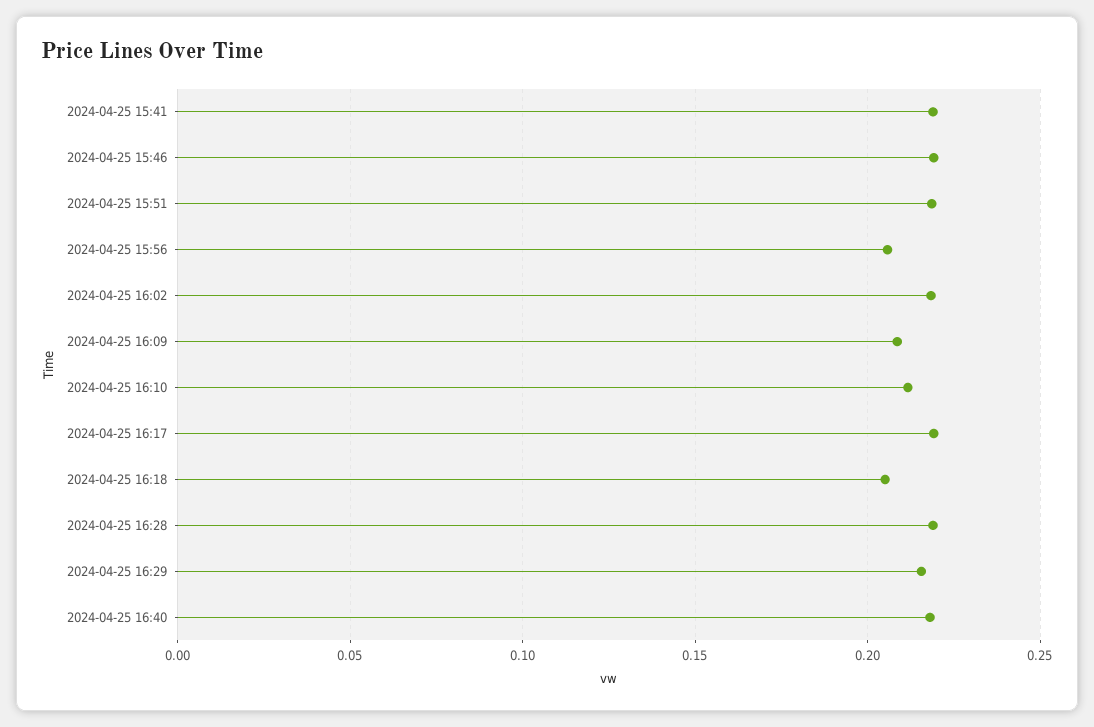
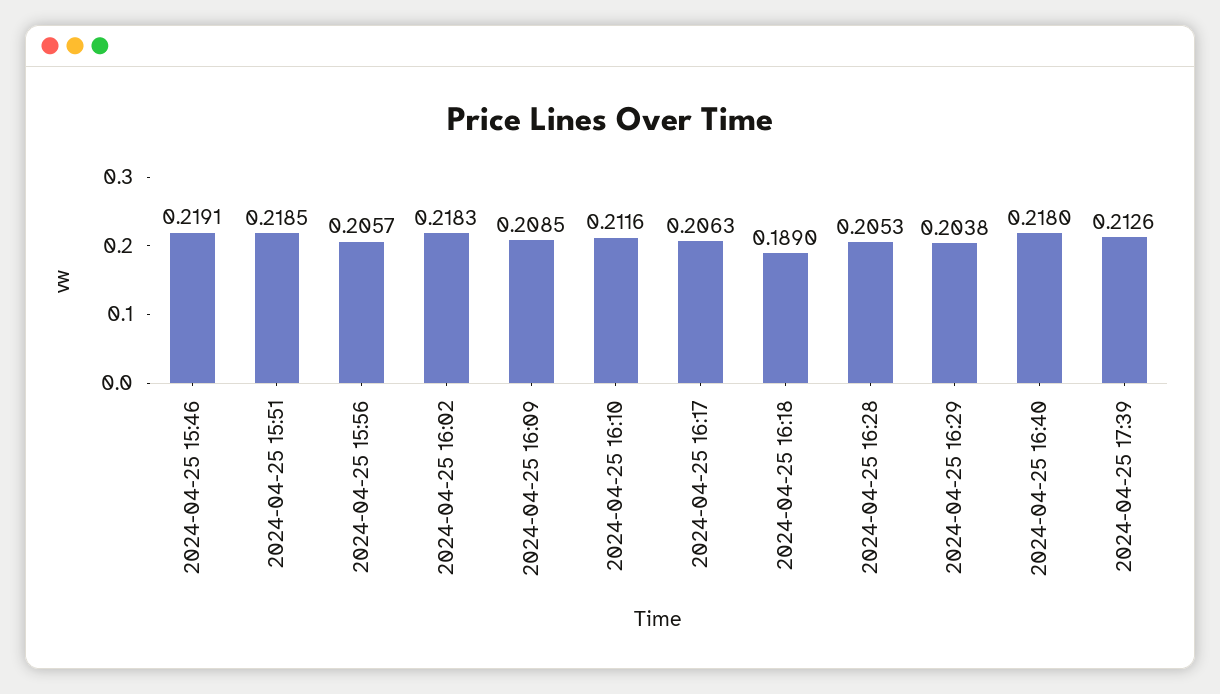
2024-04-25 15:41: 0.22 -> none
2024-04-25 16:17: 0.22 -> 0.2063
2024-04-25 16:18: 0.205 -> 0.189
2024-04-25 16:28: 0.22 -> 0.2053
2024-04-25 16:29: 0.215 -> 0.2038
2024-04-25 17:39: none -> 0.2126

